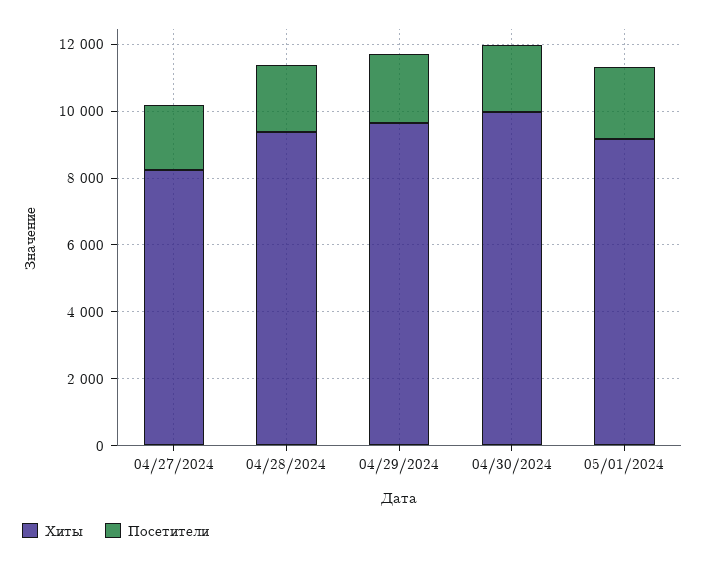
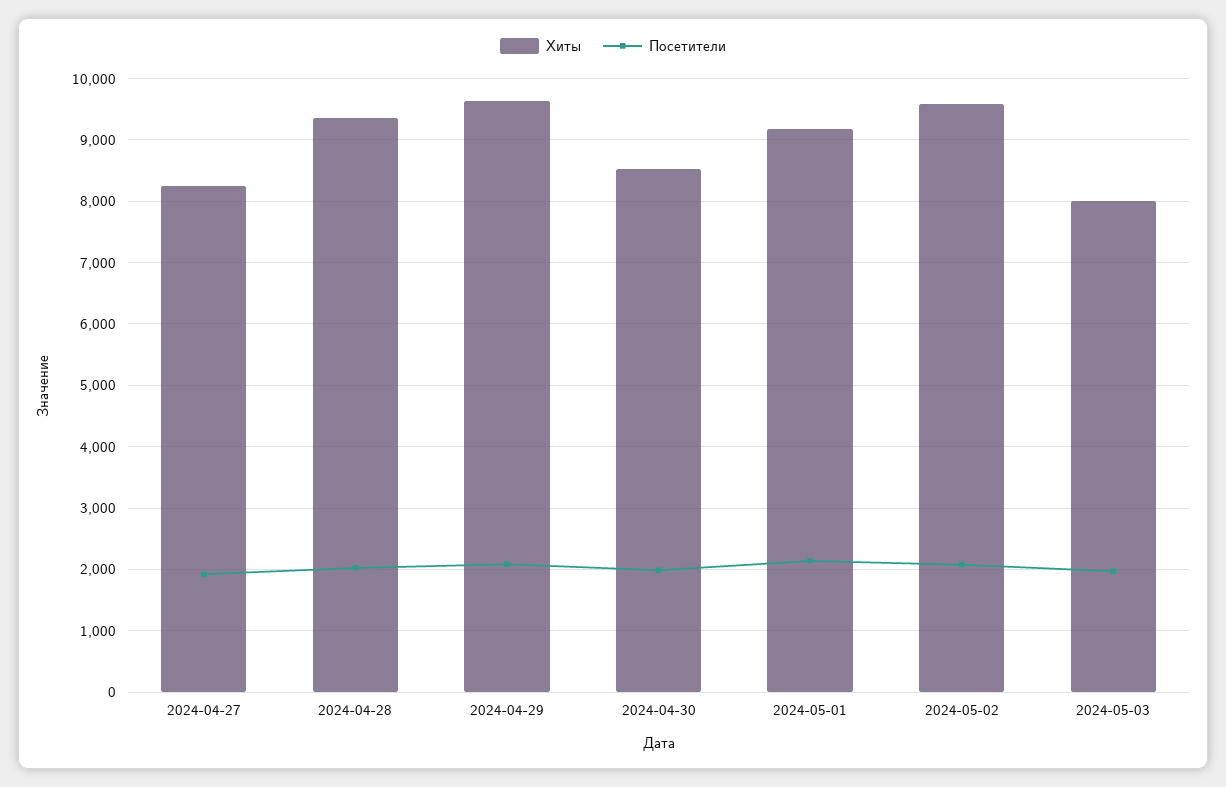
Хиты, 04/30/2024: 10000 -> 8500
Хиты, 2024-05-02: none -> 9600
Посетители, 2024-05-02: none -> 2100
Хиты, 2024-05-03: none -> 8000
Посетители, 2024-05-03: none -> 2000

